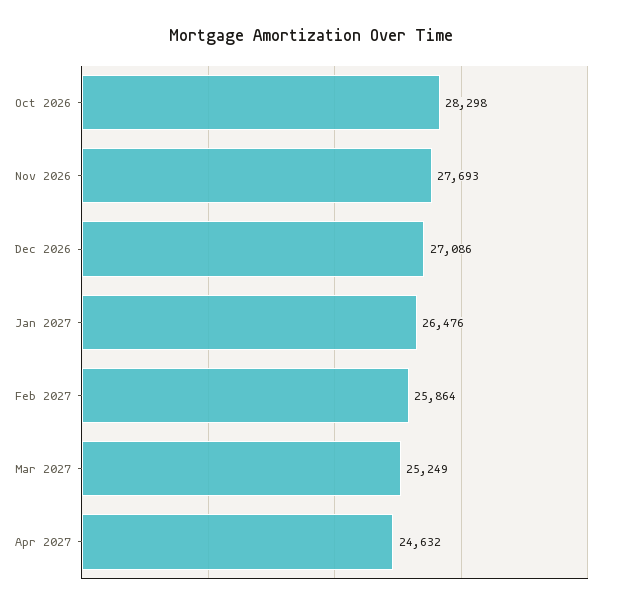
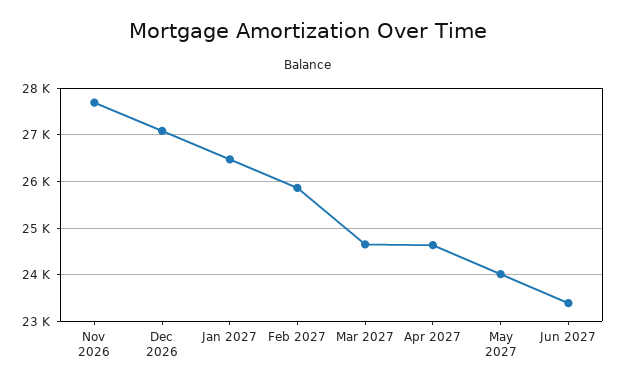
Oct 2026: 28298 -> none
Mar 2027: 25249 -> 24600
May 2027: none -> 24000
Jun 2027: none -> 23400

